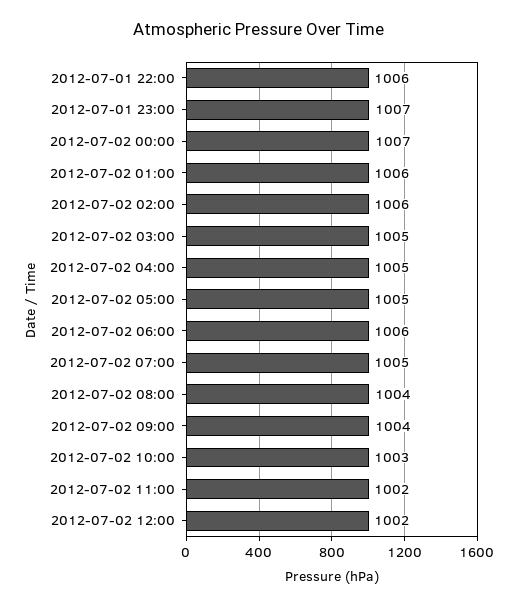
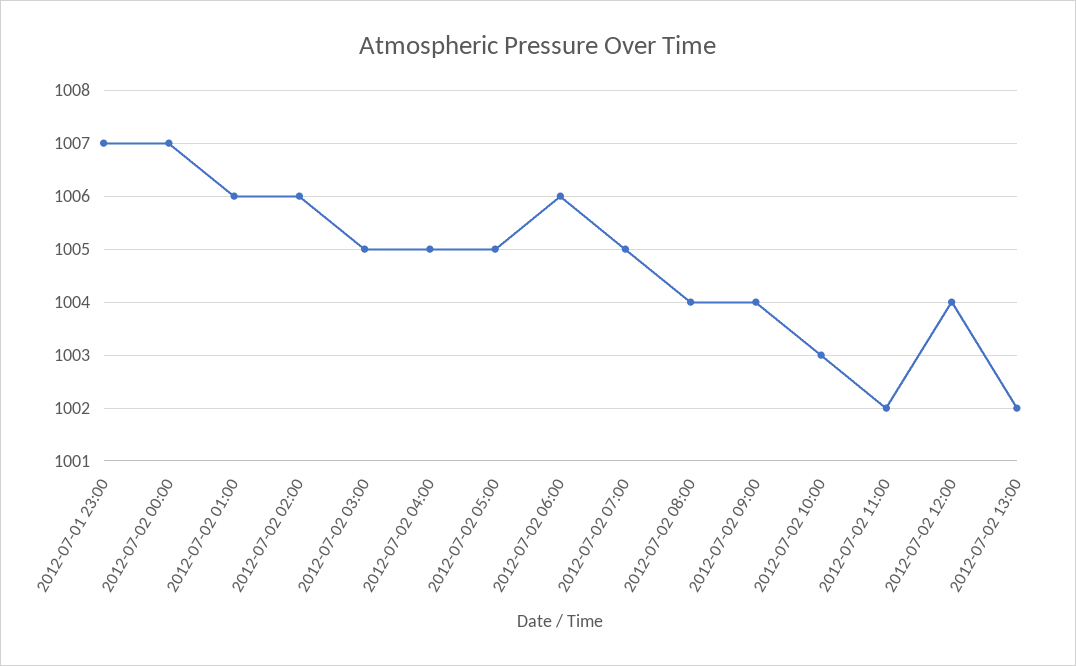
2012-07-01 22:00: 1006 -> none
2012-07-02 12:00: 1002 -> 1004
2012-07-02 13:00: none -> 1002

